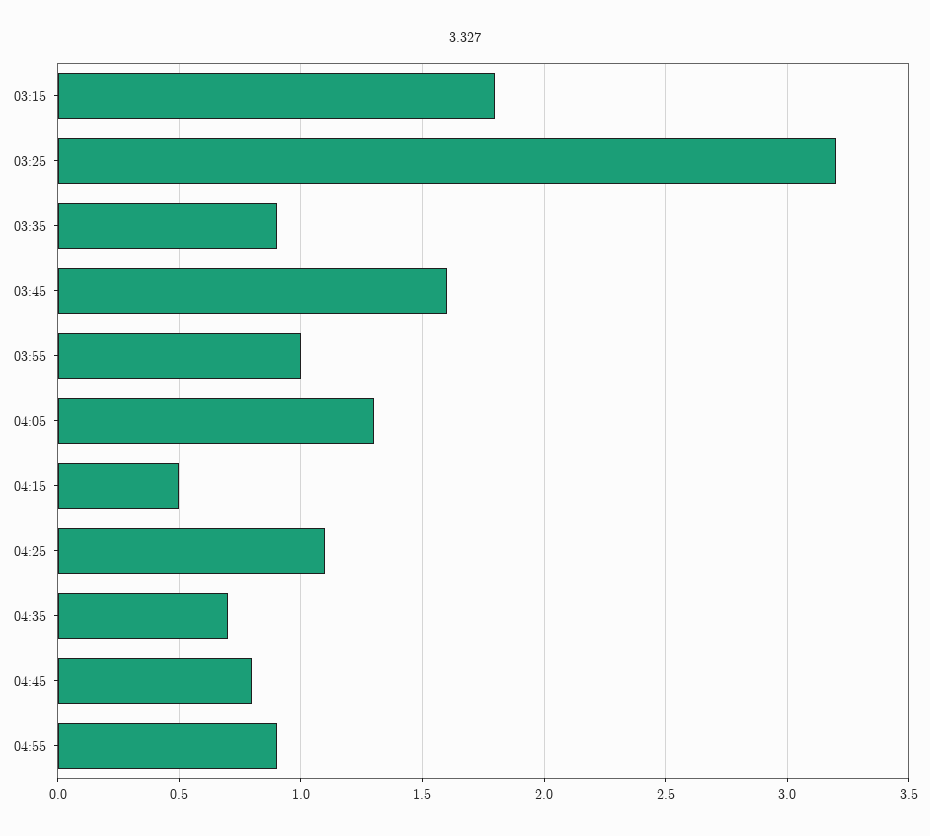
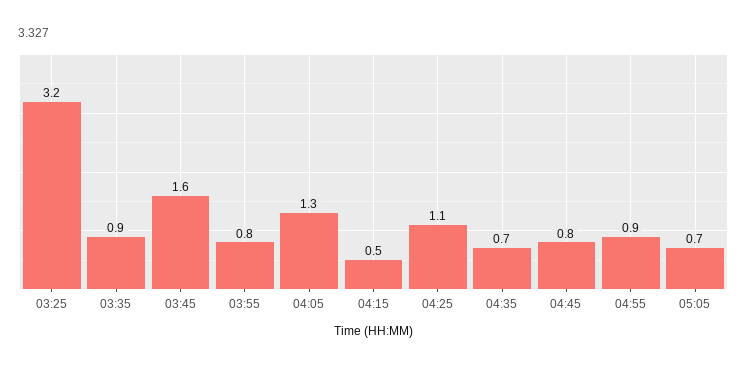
03:15: 1.8 -> none
03:55: 1 -> 0.8
05:05: none -> 0.7

